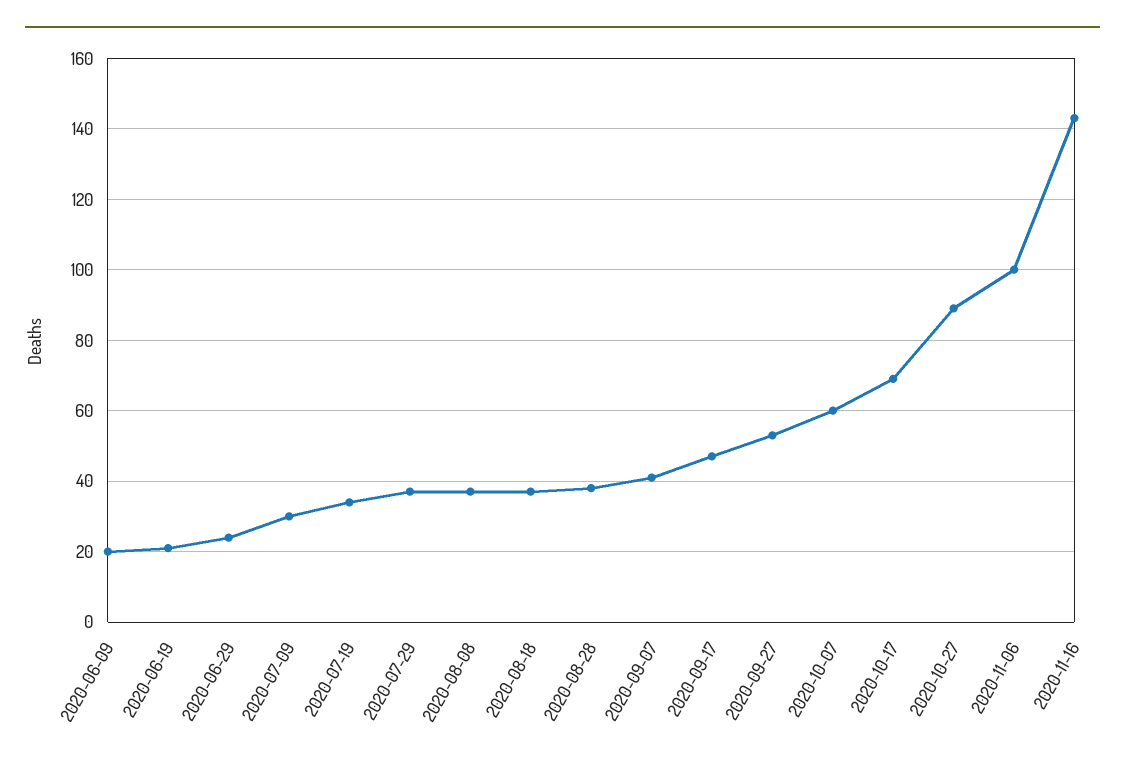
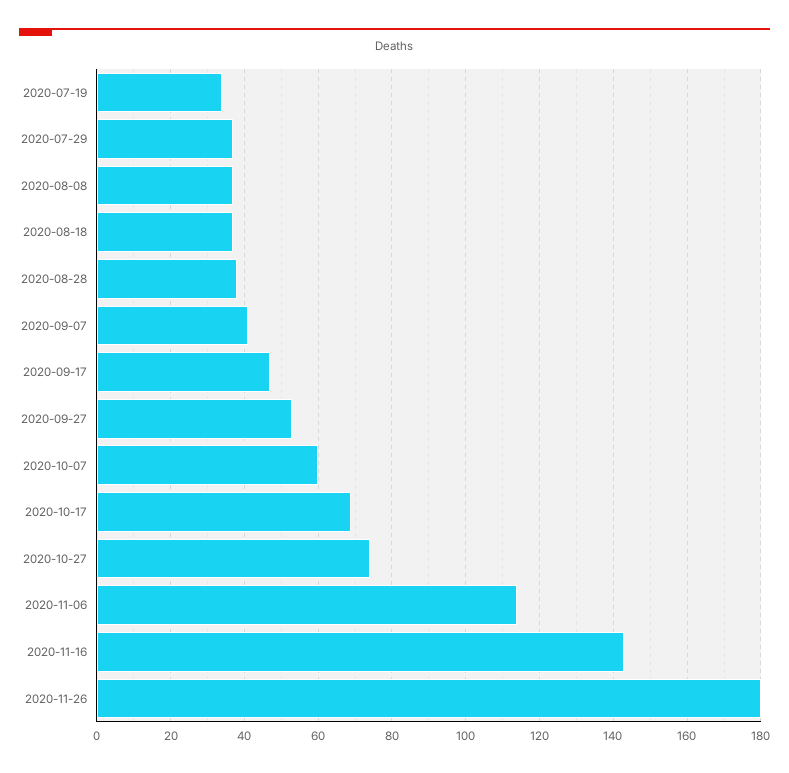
2020-06-09: 20 -> none
2020-06-19: 20 -> none
2020-06-29: 25 -> none
2020-07-09: 30 -> none
2020-10-27: 90 -> 75
2020-11-06: 100 -> 115
2020-11-26: none -> 180

